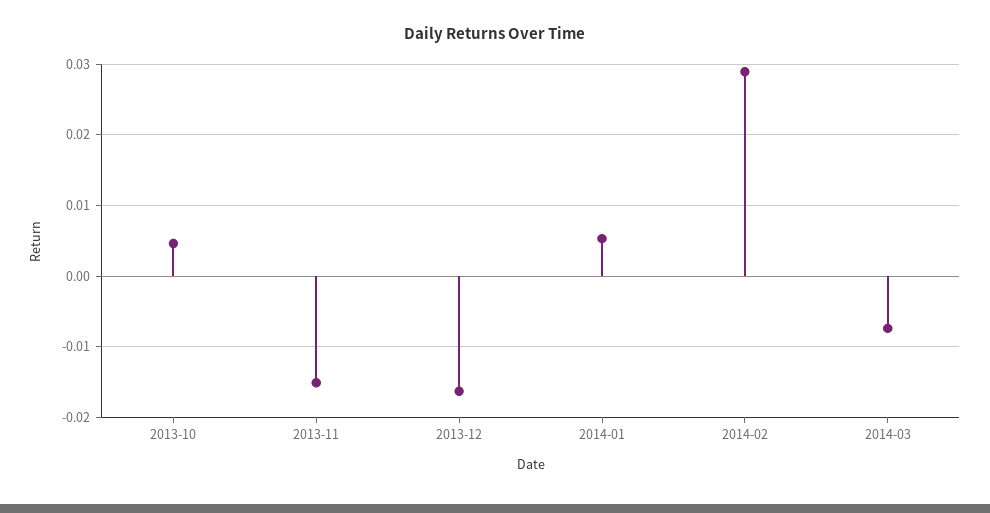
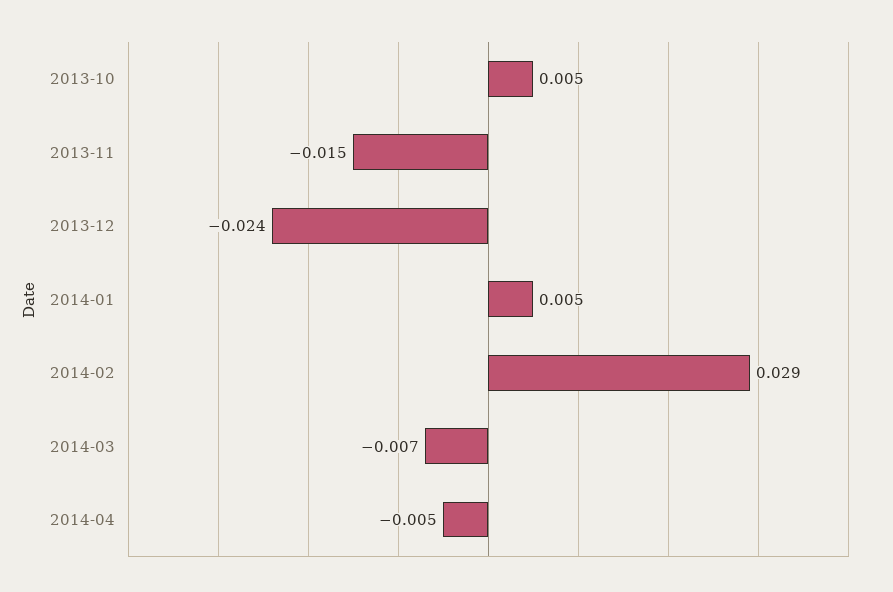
2013-12: -0.016 -> -0.024
2014-04: none -> -0.005

